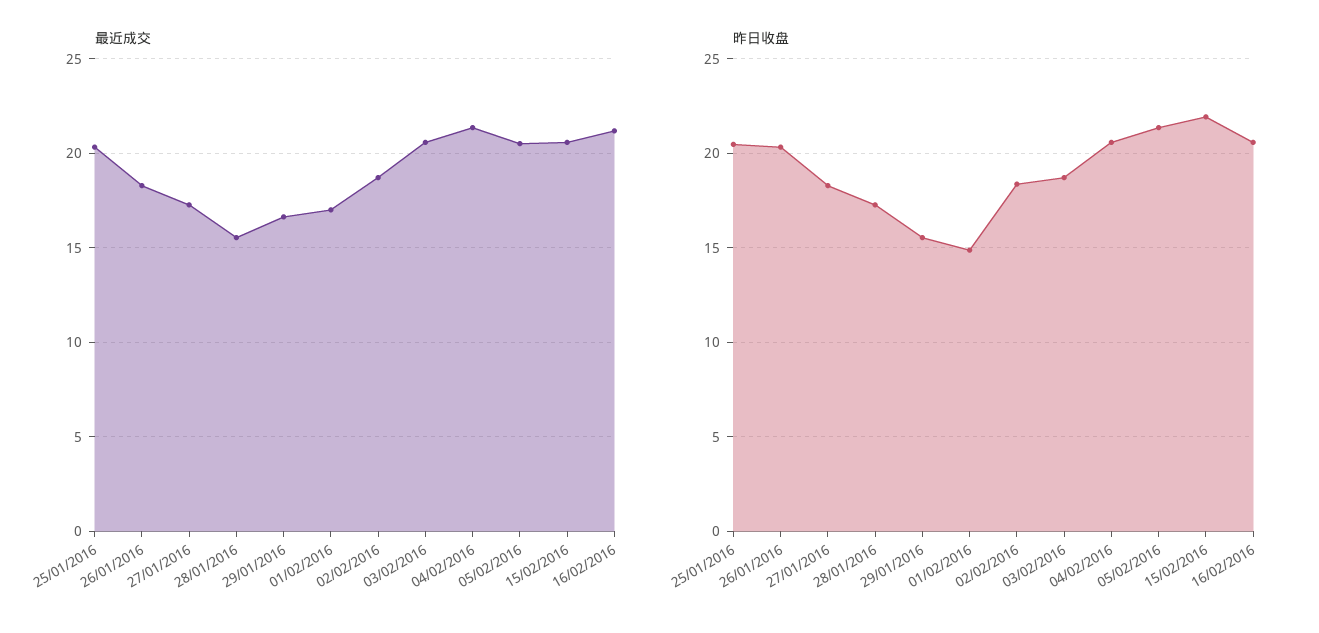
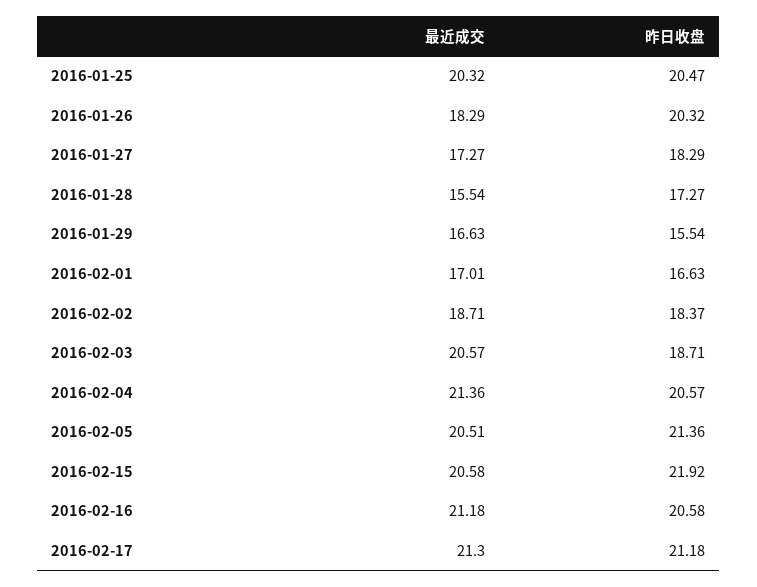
昨日收盘, 01/02/2016: 15 -> 16.63
最近成交, 2016-02-17: none -> 21.3
昨日收盘, 2016-02-17: none -> 21.18

